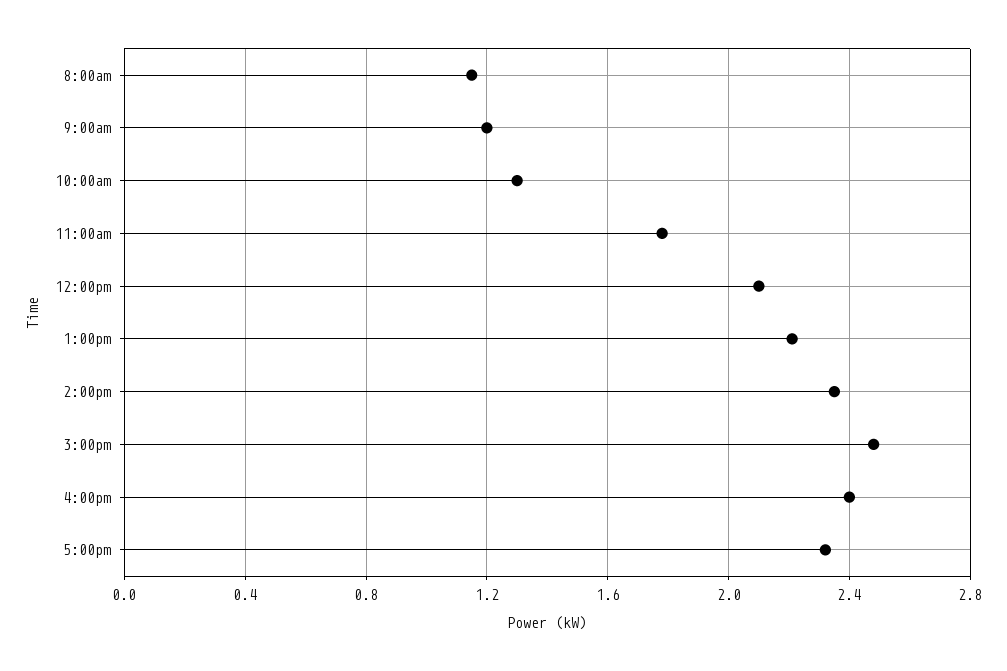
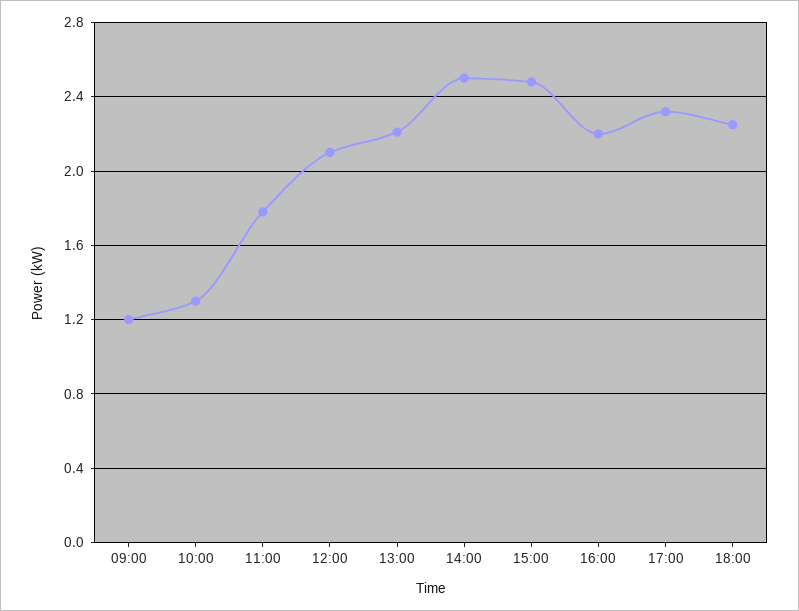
8:00am: 1.15 -> none
2:00pm: 2.35 -> 2.5
4:00pm: 2.4 -> 2.2
18:00: none -> 2.25

